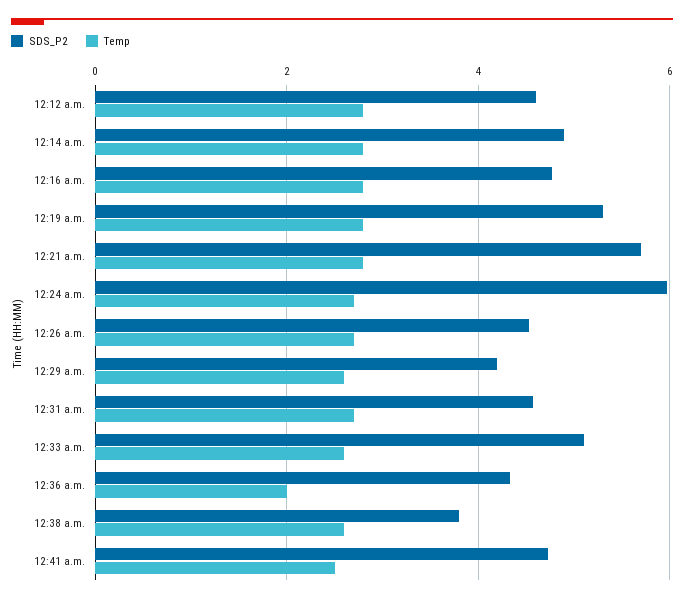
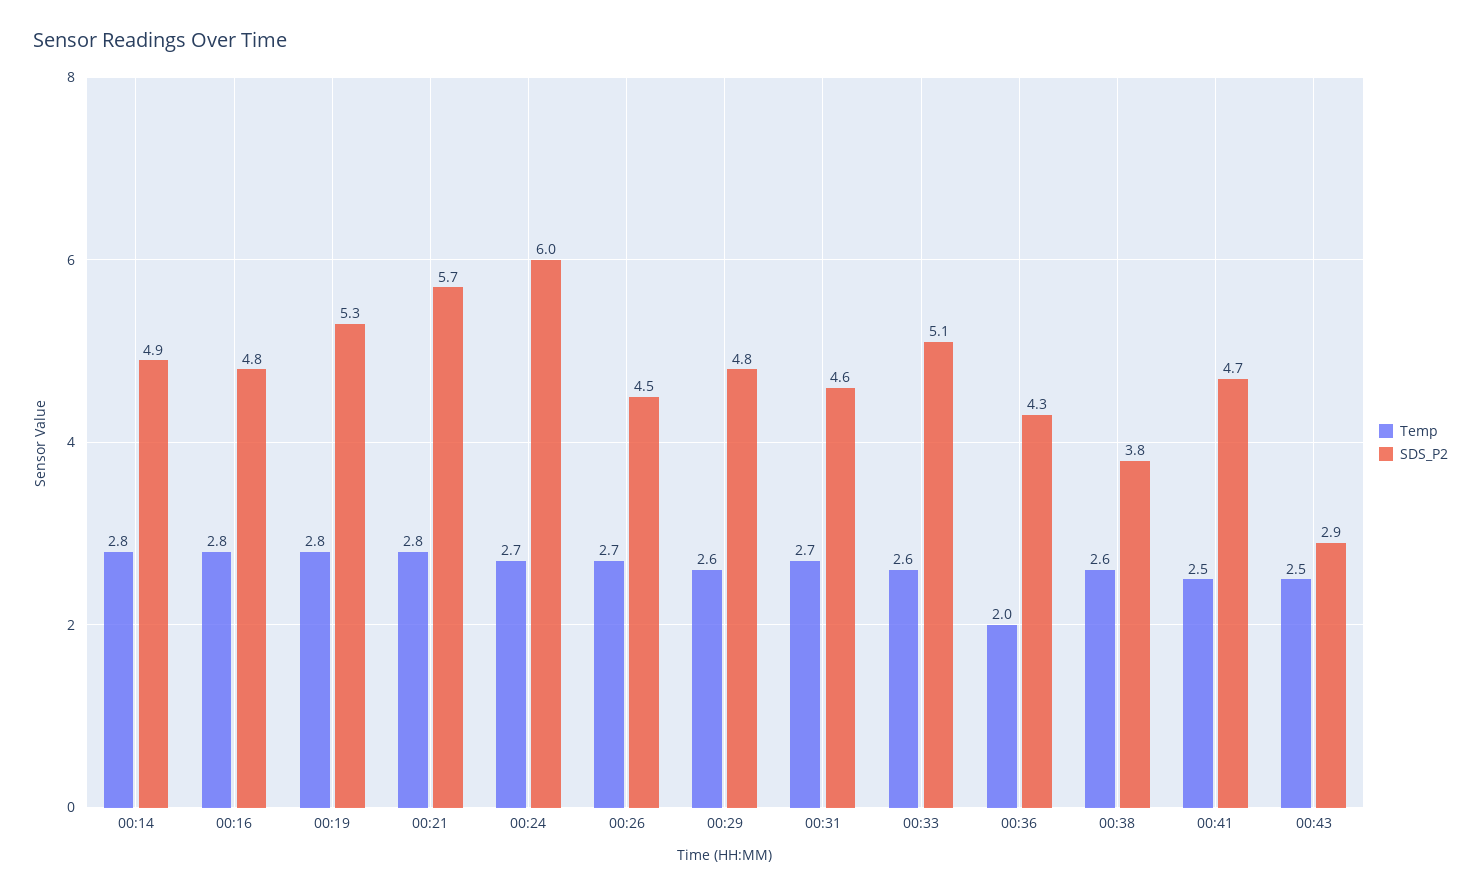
SDS_P2, 12:12 a.m.: 4.6 -> none
Temp, 12:12 a.m.: 2.8 -> none
SDS_P2, 12:29 a.m.: 4.2 -> 4.8
Temp, 00:43: none -> 2.5
SDS_P2, 00:43: none -> 2.9

